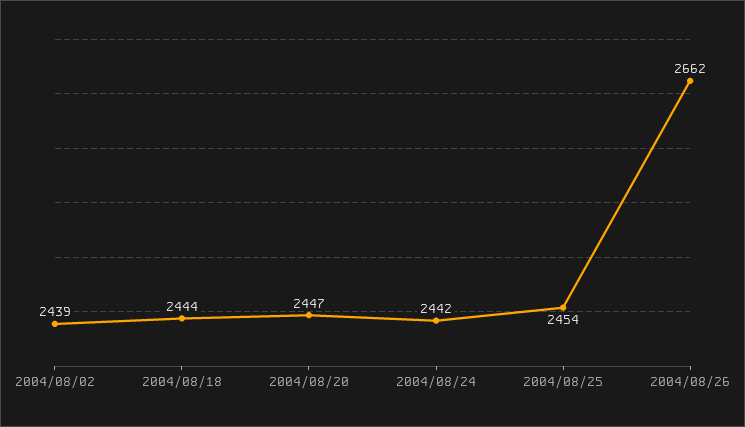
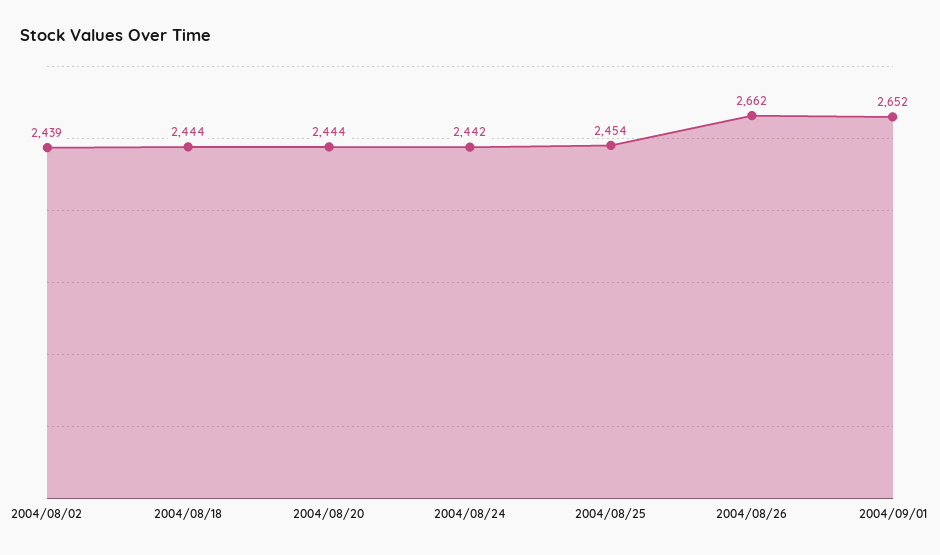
2004/08/20: 2447 -> 2444
2004/09/01: none -> 2652

